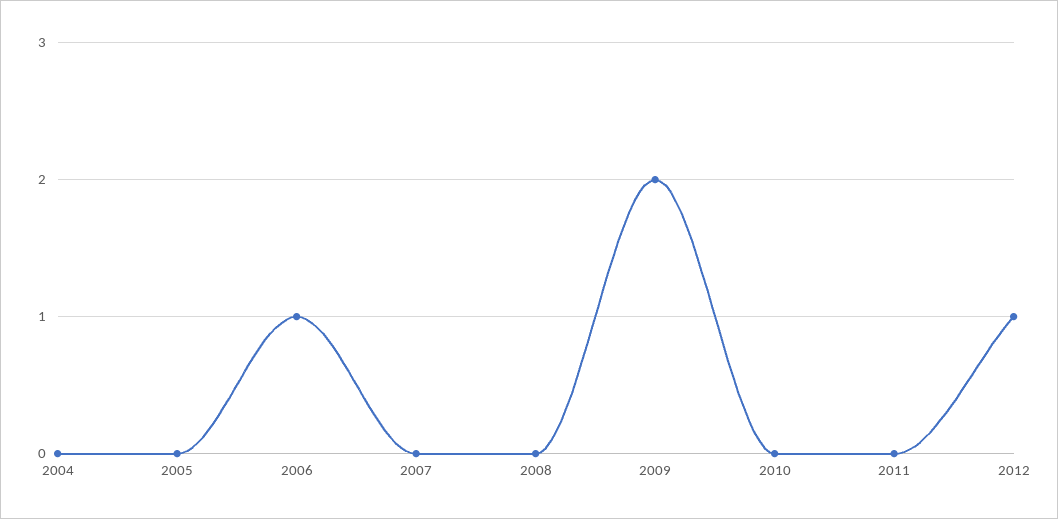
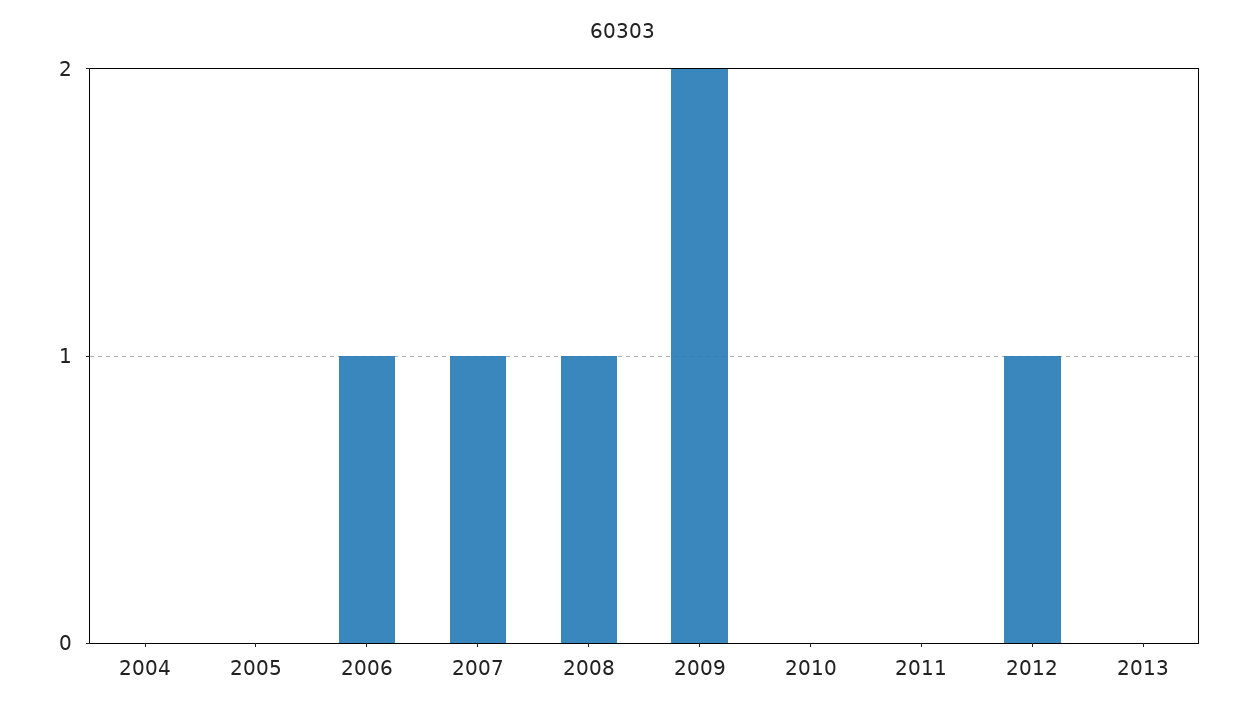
2007: 0 -> 1
2008: 0 -> 1
2013: none -> 0

